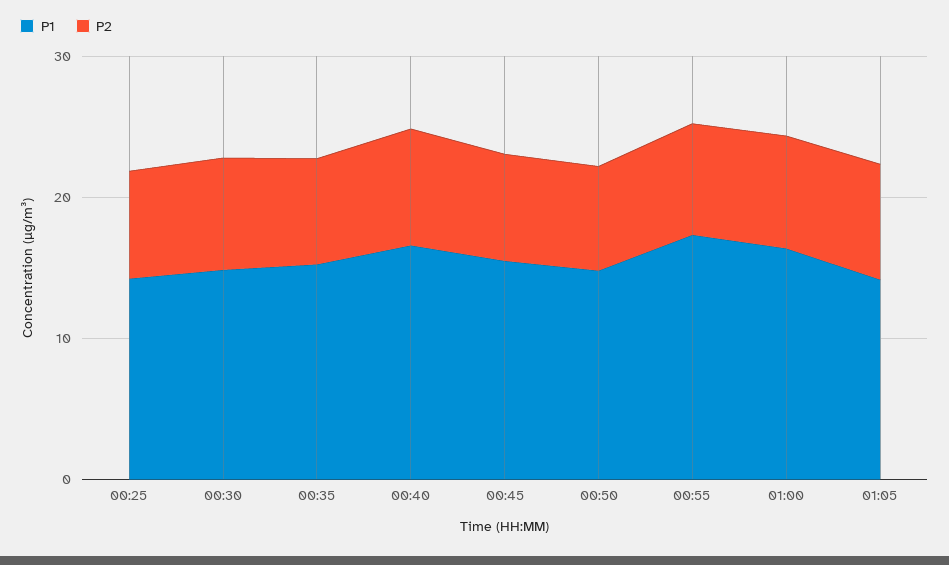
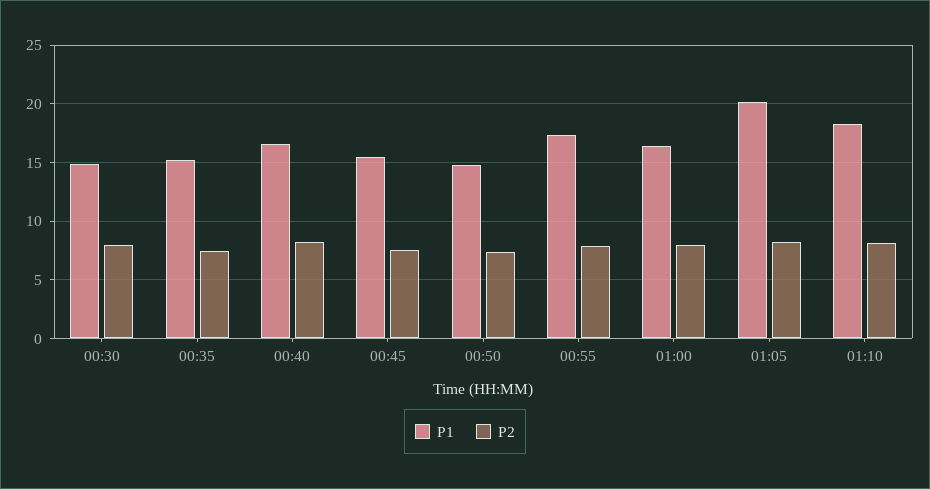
P1, 00:25: 14 -> none
P2, 00:25: 8 -> none
P1, 01:05: 14 -> 20
P1, 01:10: none -> 18
P2, 01:10: none -> 8

